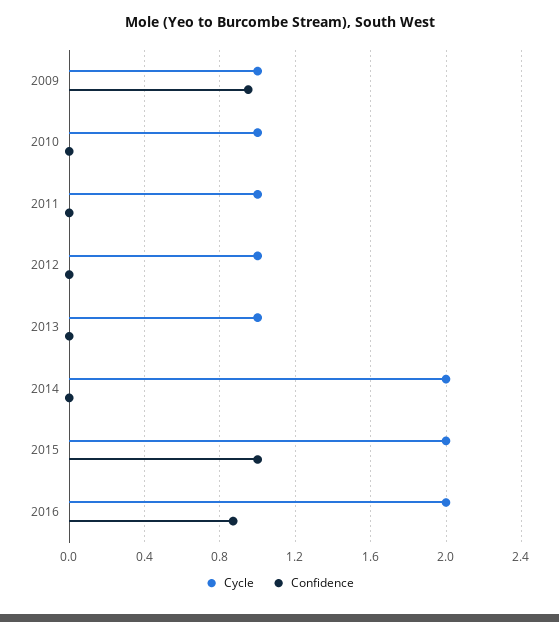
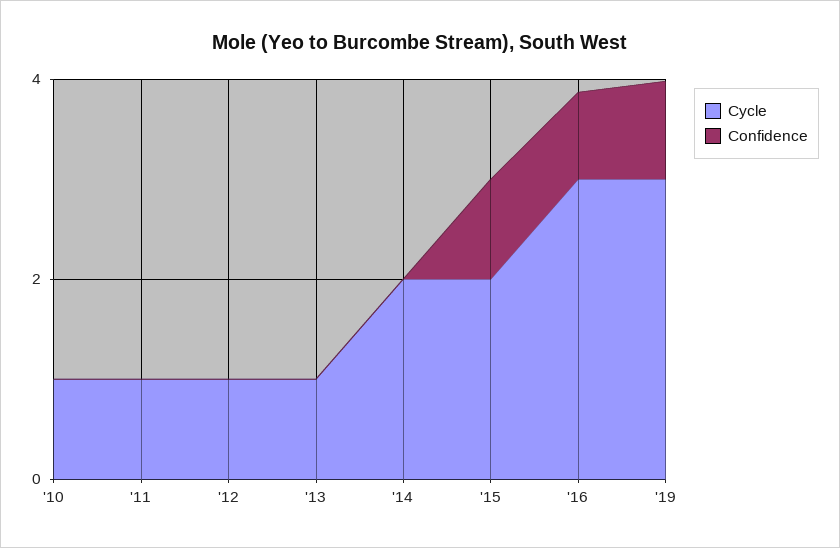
Cycle, 2009: 1 -> none
Confidence, 2009: 0.95 -> none
Cycle, 2016: 2 -> 3
Cycle, '19: none -> 3
Confidence, '19: none -> 1

